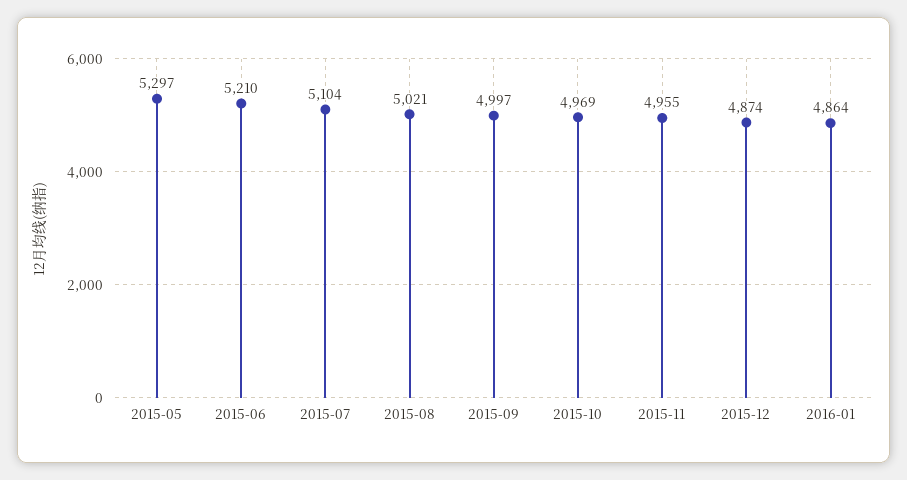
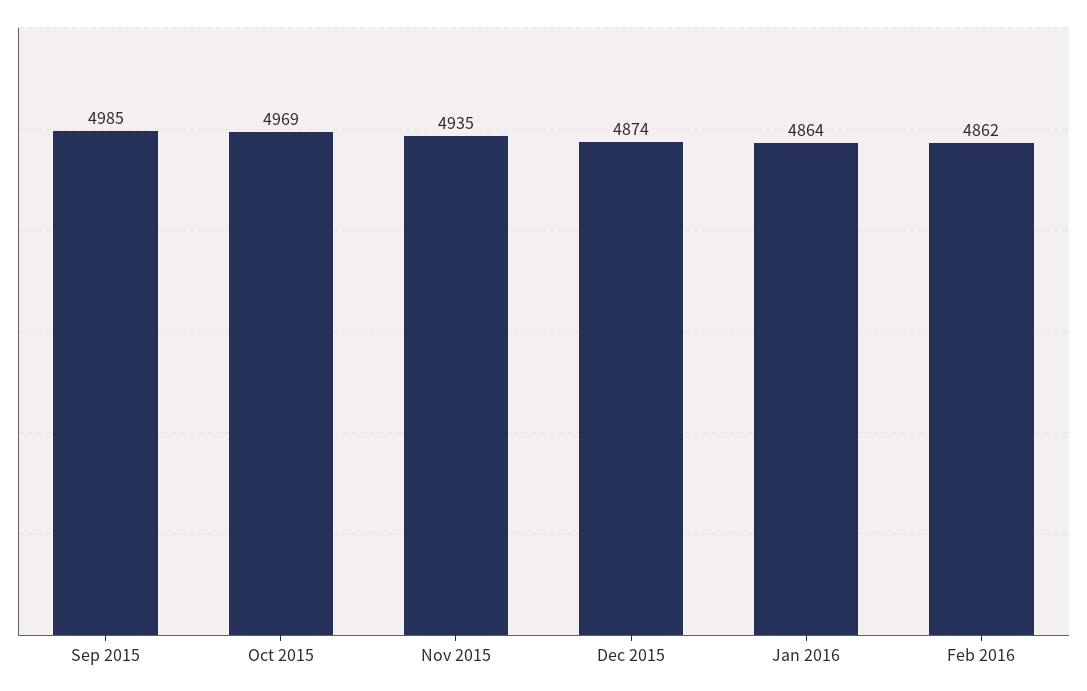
2015-05: 5297 -> none
2015-06: 5210 -> none
2015-07: 5104 -> none
2015-08: 5021 -> none
2015-09: 4997 -> 4985
2015-11: 4955 -> 4935
Feb 2016: none -> 4862

